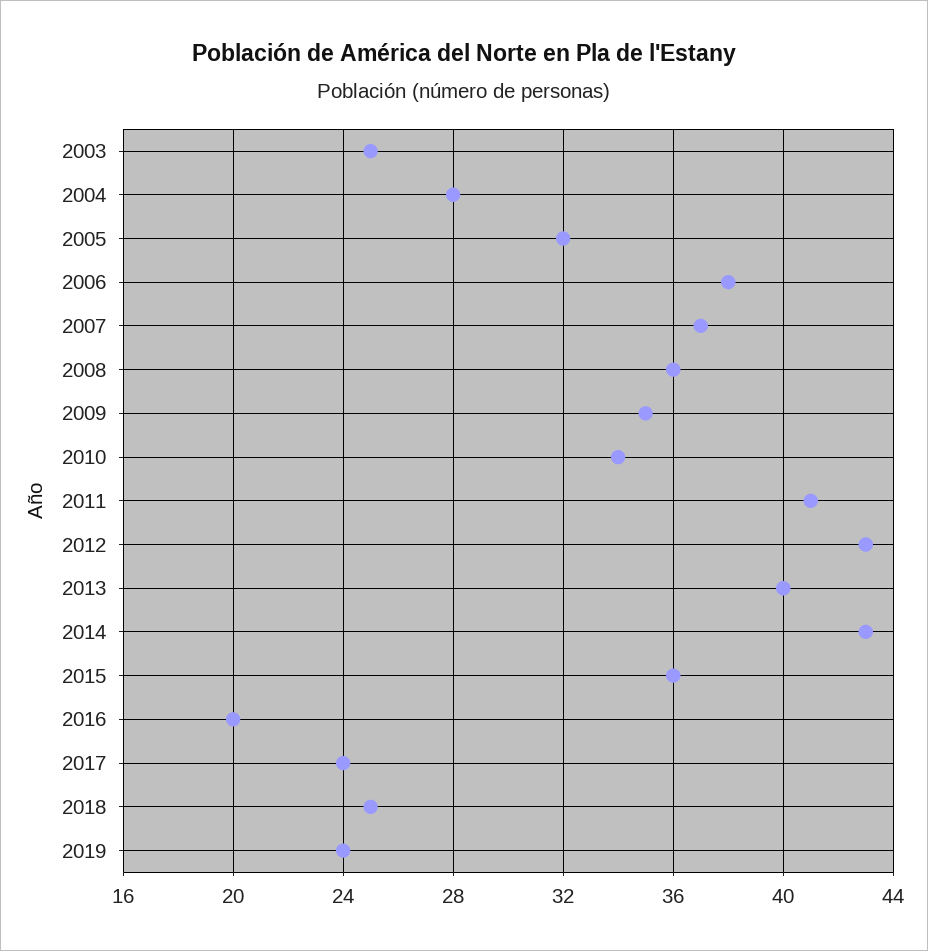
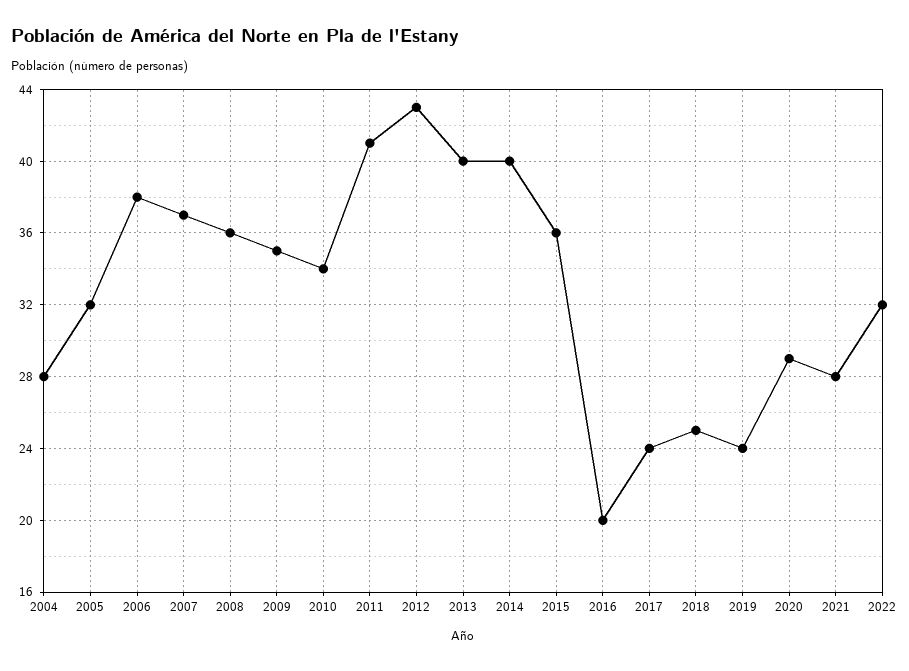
2003: 25 -> none
2014: 43 -> 40
2020: none -> 29
2021: none -> 28
2022: none -> 32

